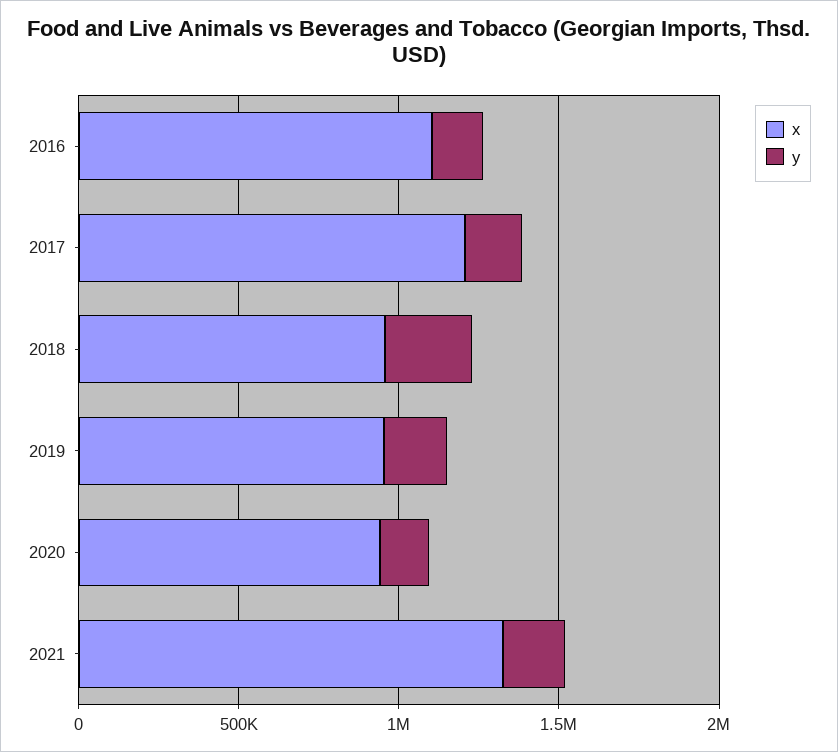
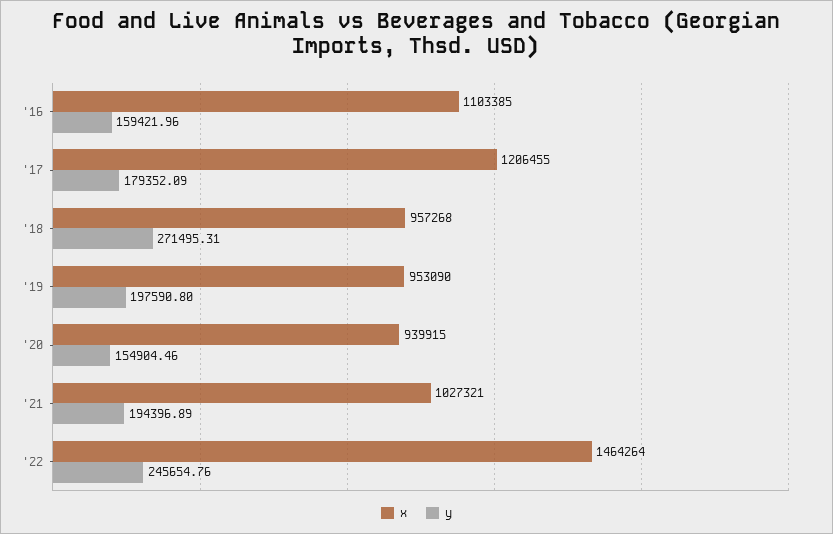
x, 2021: 1300000 -> 1027321
x, '22: none -> 1464264
y, '22: none -> 245654.76

